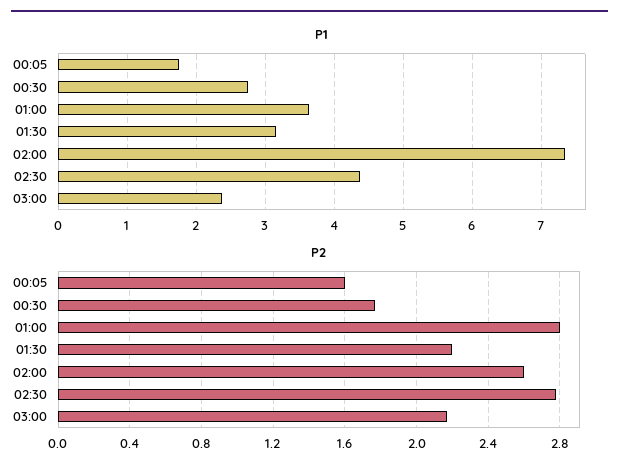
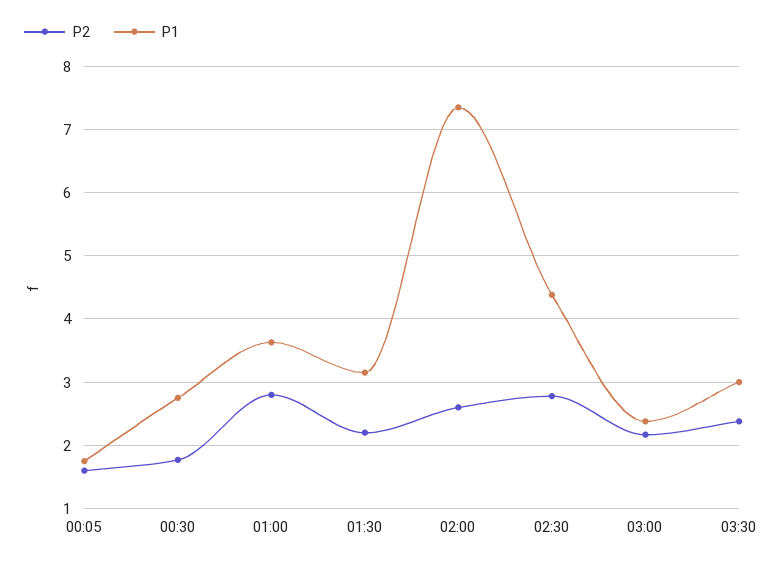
P2, 03:30: none -> 2.4
P1, 03:30: none -> 3

